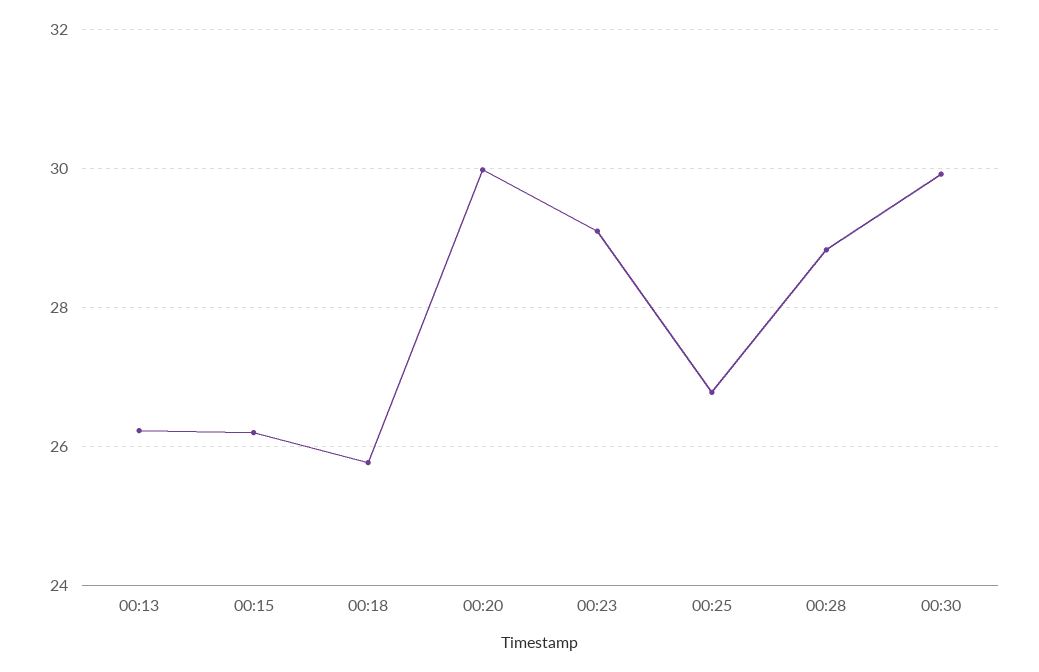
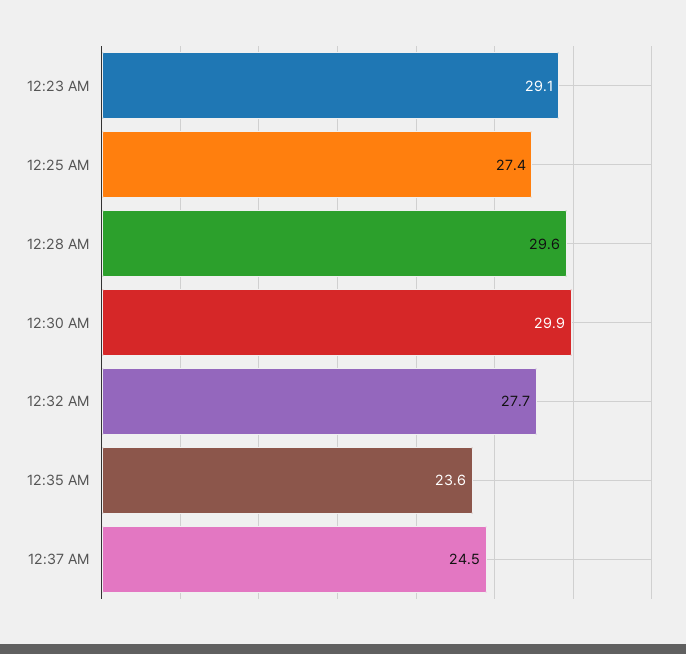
00:13: 26.2 -> none
00:15: 26.2 -> none
00:18: 25.8 -> none
00:20: 30 -> none
00:25: 26.8 -> 27.4
00:28: 28.8 -> 29.6
12:32 AM: none -> 27.7
12:35 AM: none -> 23.6
12:37 AM: none -> 24.5

